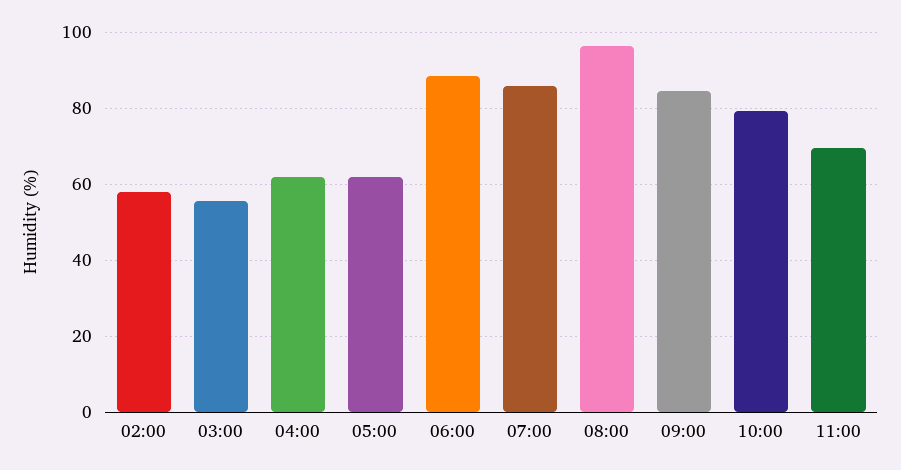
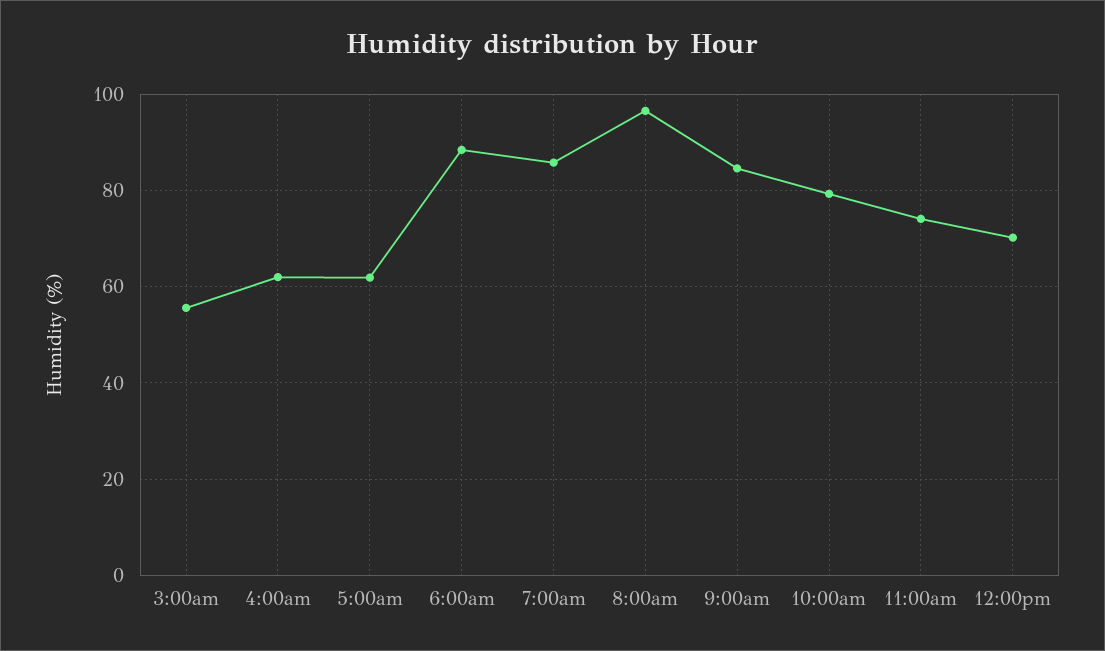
02:00: 58 -> none
11:00: 70 -> 74
12:00pm: none -> 70

